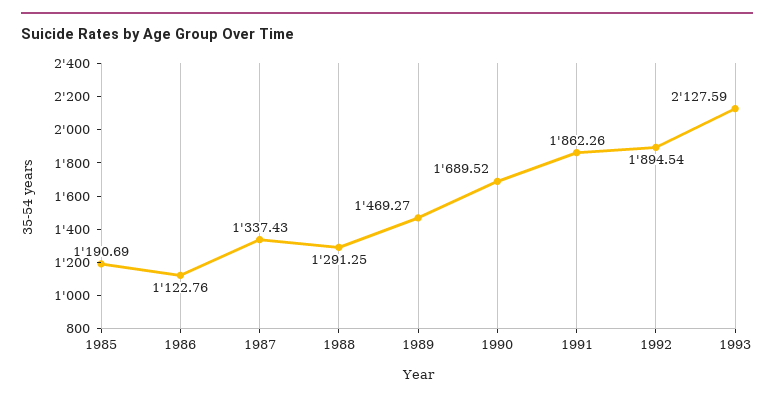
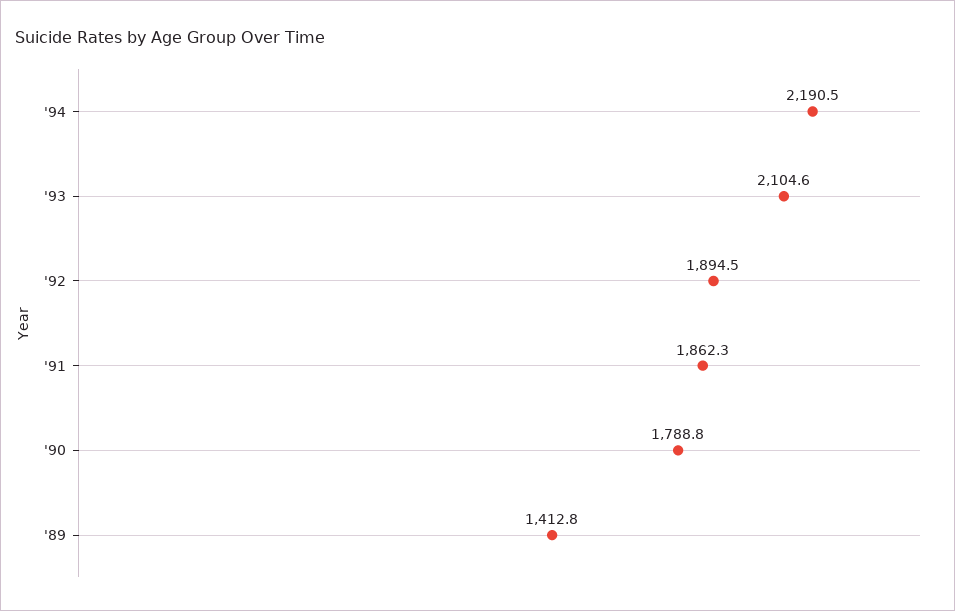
1985: 1190.69 -> none
1986: 1122.76 -> none
1987: 1337.43 -> none
1988: 1291.25 -> none
1989: 1469.27 -> 1412.8
1990: 1689.52 -> 1788.8
1993: 2127.59 -> 2104.6
'94: none -> 2190.5

